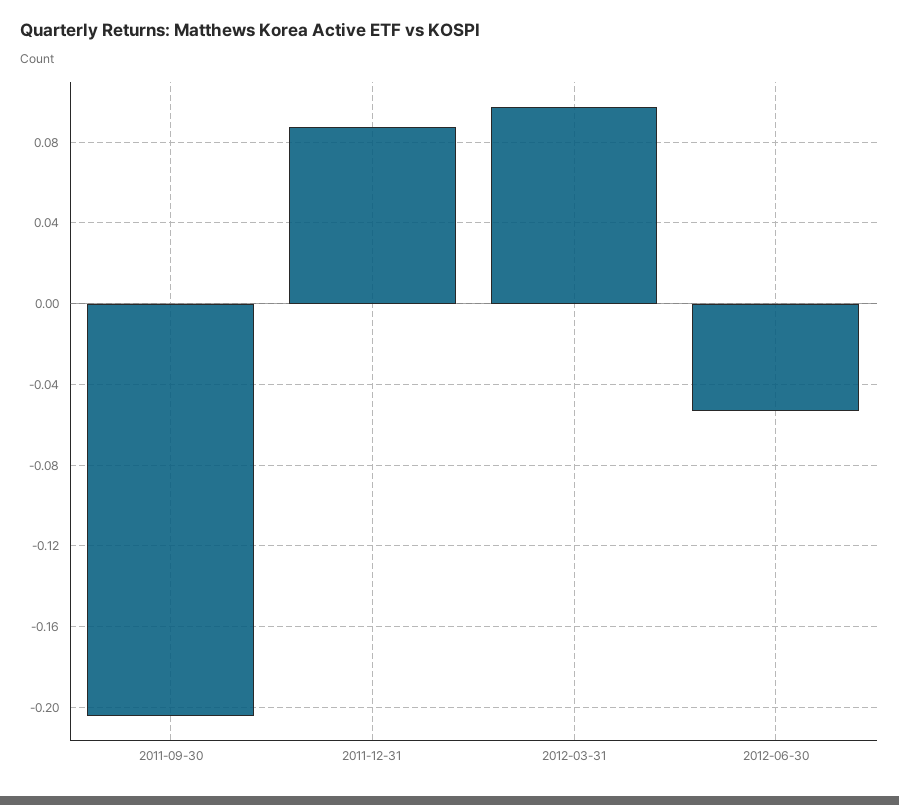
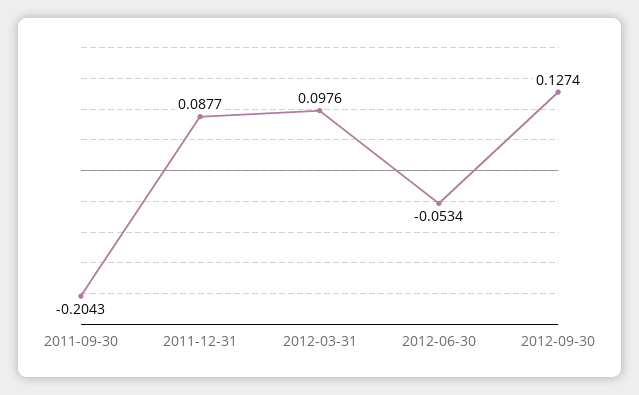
2012-09-30: none -> 0.1274

